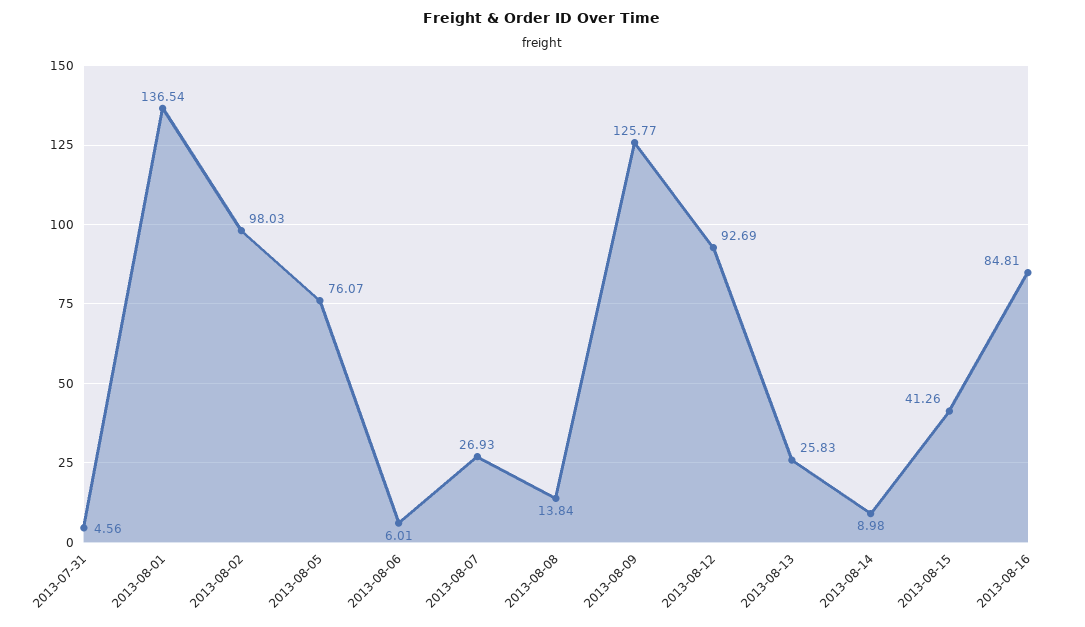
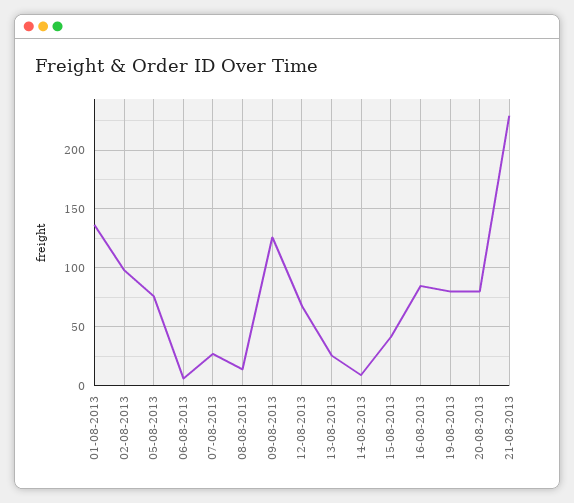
2013-07-31: 4.56 -> none
2013-08-12: 92.69 -> 70
19-08-2013: none -> 80
20-08-2013: none -> 80
21-08-2013: none -> 230

